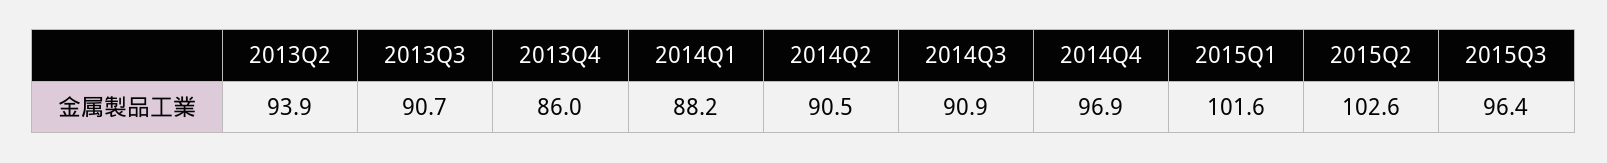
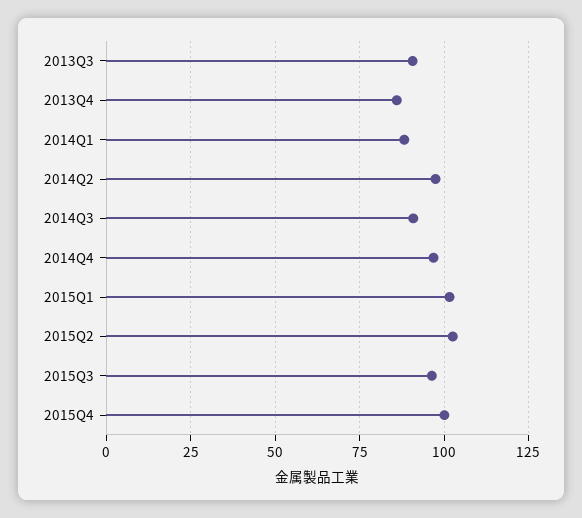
2013Q2: 93.9 -> none
2014Q2: 90.5 -> 97.5
2015Q4: none -> 100

